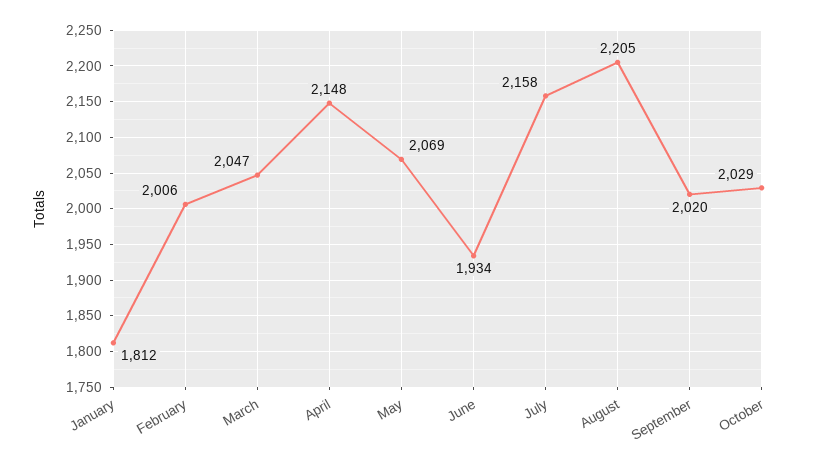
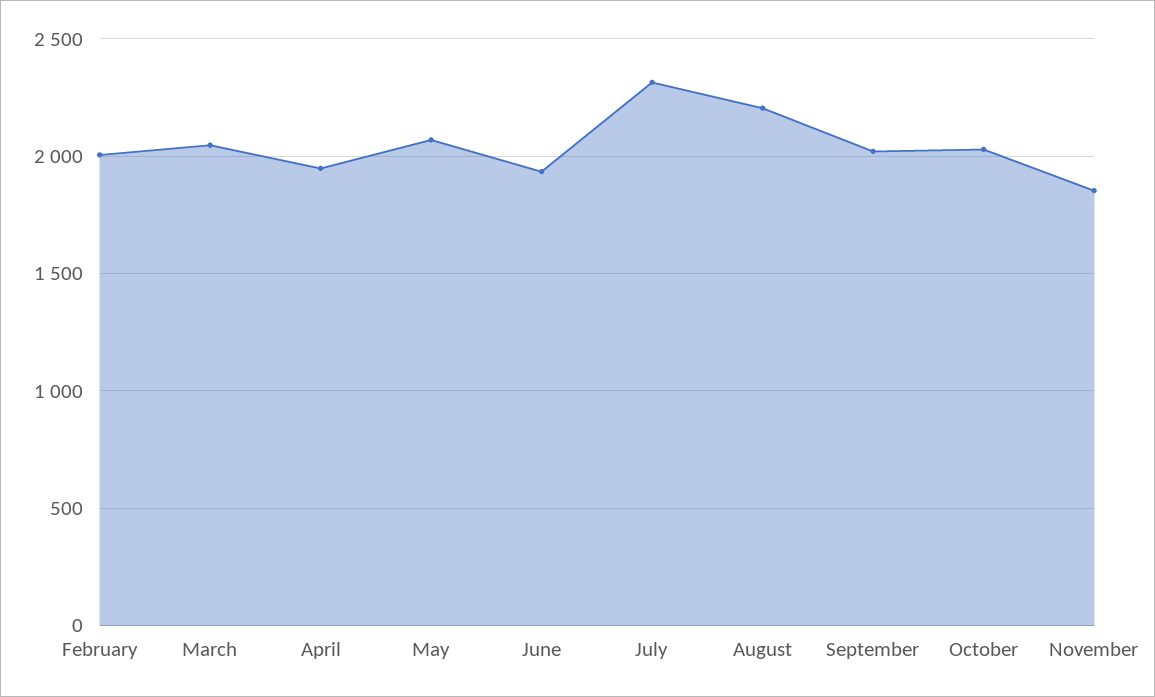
January: 1812 -> none
April: 2148 -> 1950
July: 2158 -> 2300
November: none -> 1850

